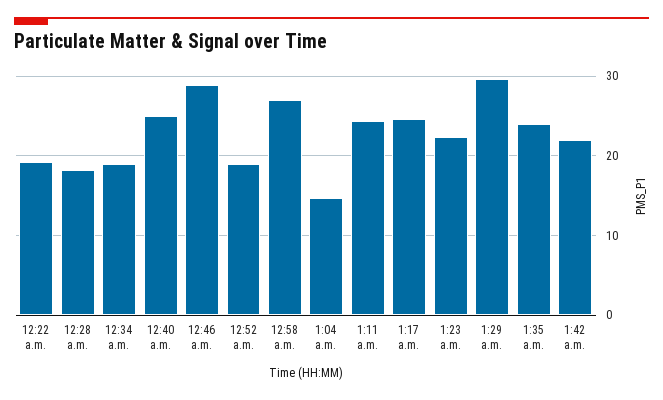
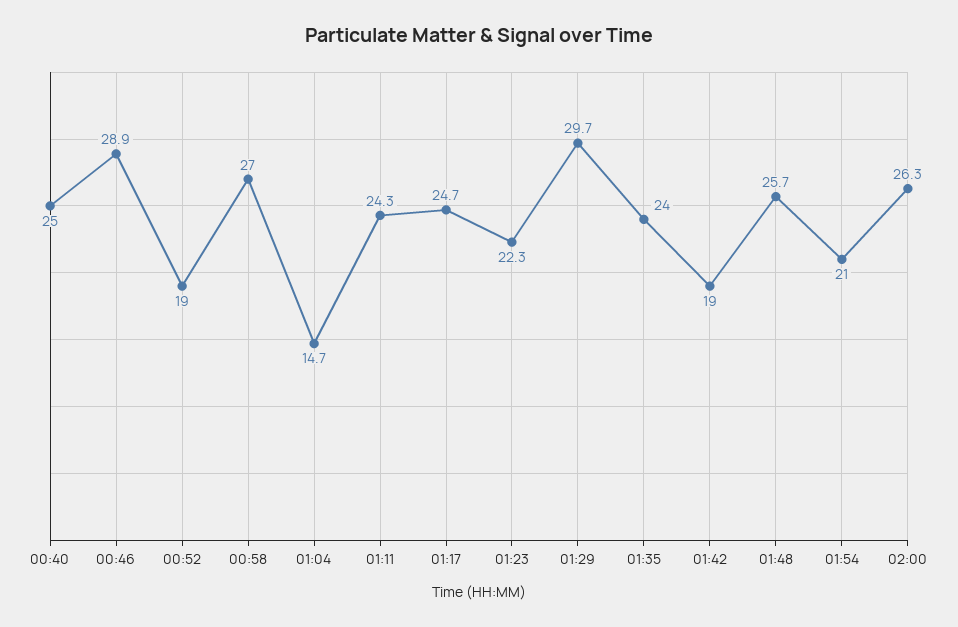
12:22 a.m.: 19 -> none
12:28 a.m.: 18 -> none
12:34 a.m.: 19 -> none
1:42 a.m.: 22 -> 19
01:48: none -> 25.7
01:54: none -> 21
02:00: none -> 26.3

